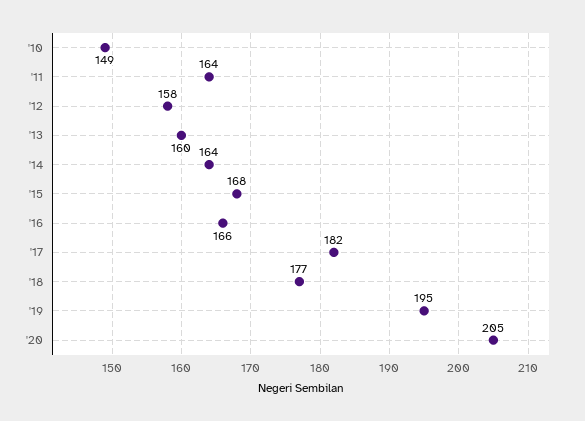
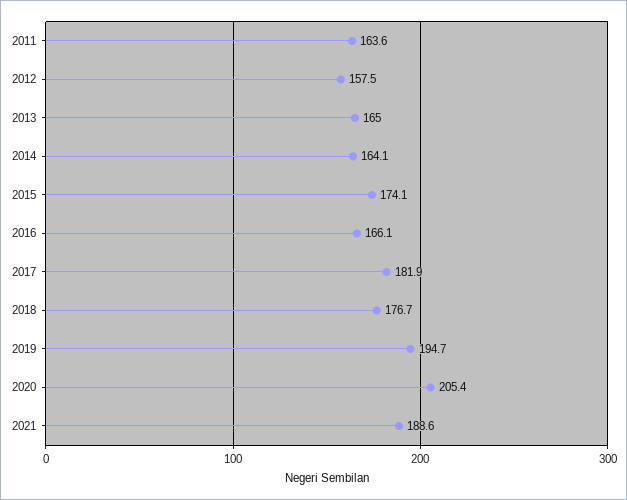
'10: 149 -> none
'13: 160 -> 165
'15: 168 -> 174.1
2021: none -> 188.6

